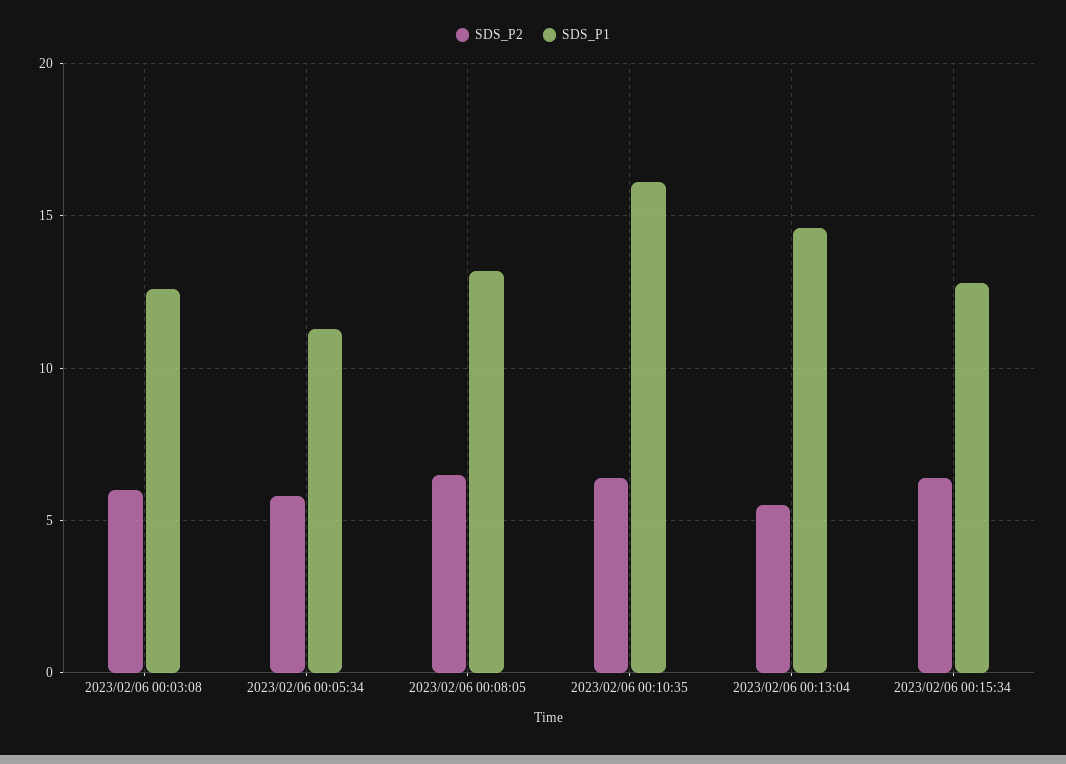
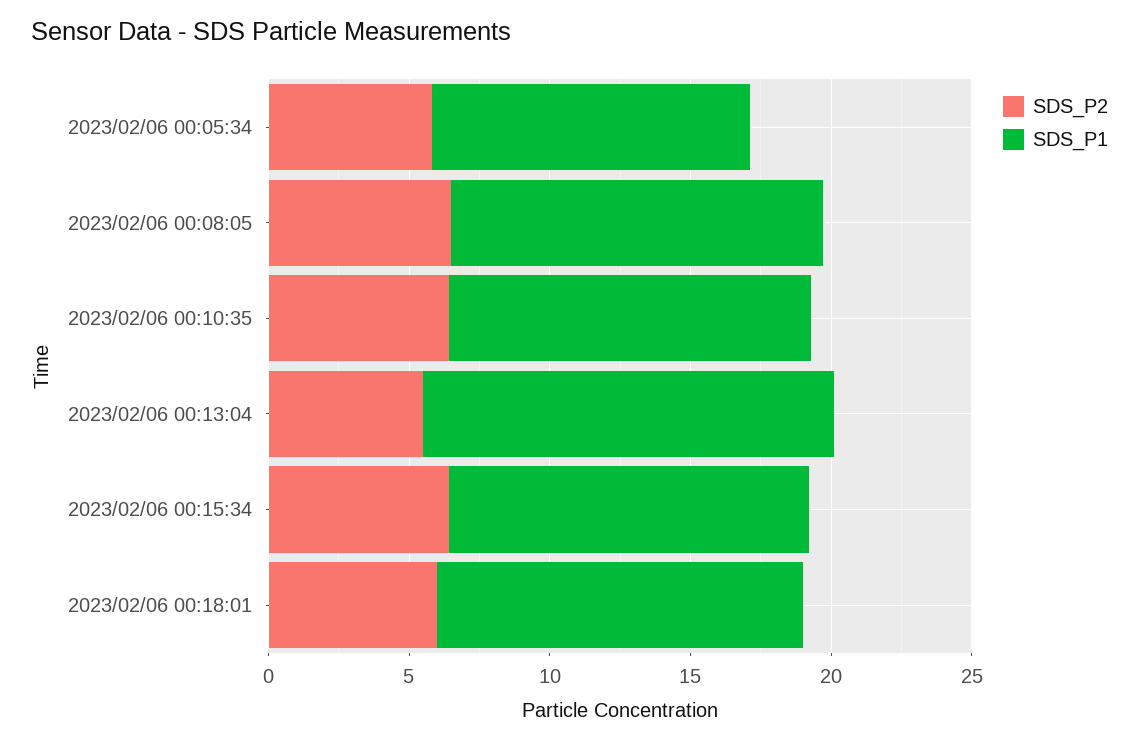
SDS_P2, 2023/02/06 00:03:08: 6 -> none
SDS_P1, 2023/02/06 00:03:08: 12.5 -> none
SDS_P1, 2023/02/06 00:10:35: 16 -> 13
SDS_P2, 2023/02/06 00:18:01: none -> 6
SDS_P1, 2023/02/06 00:18:01: none -> 13

